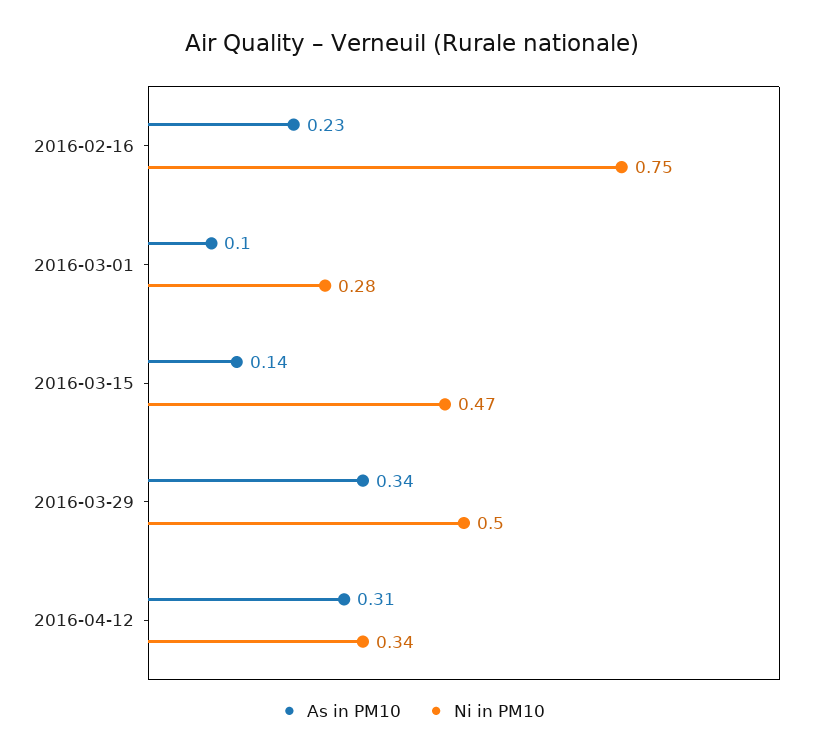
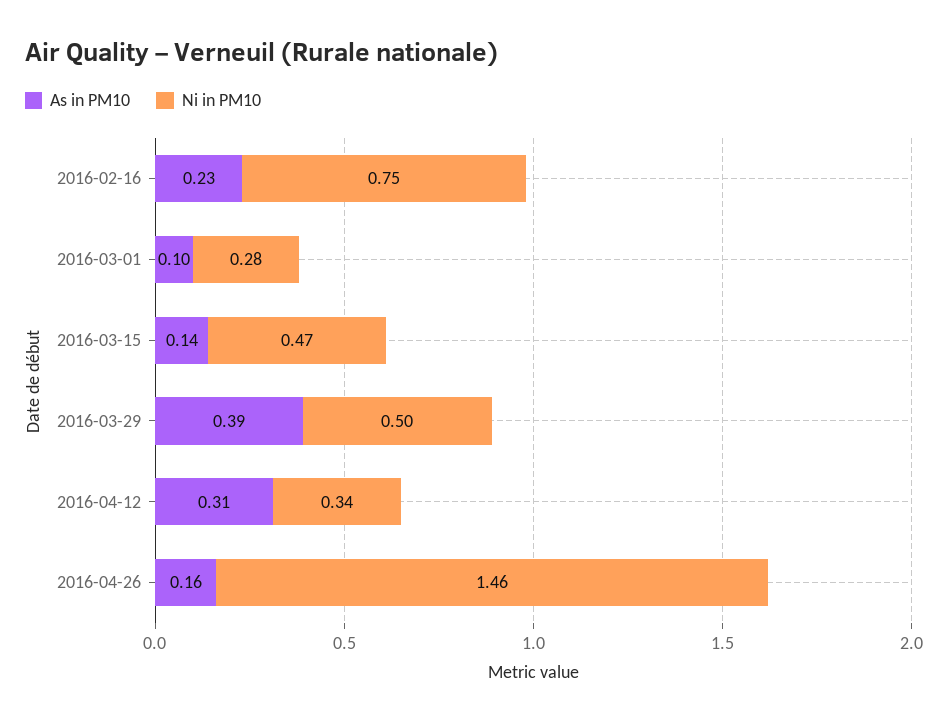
As in PM10, 2016-03-29: 0.34 -> 0.39
As in PM10, 2016-04-26: none -> 0.16
Ni in PM10, 2016-04-26: none -> 1.46

